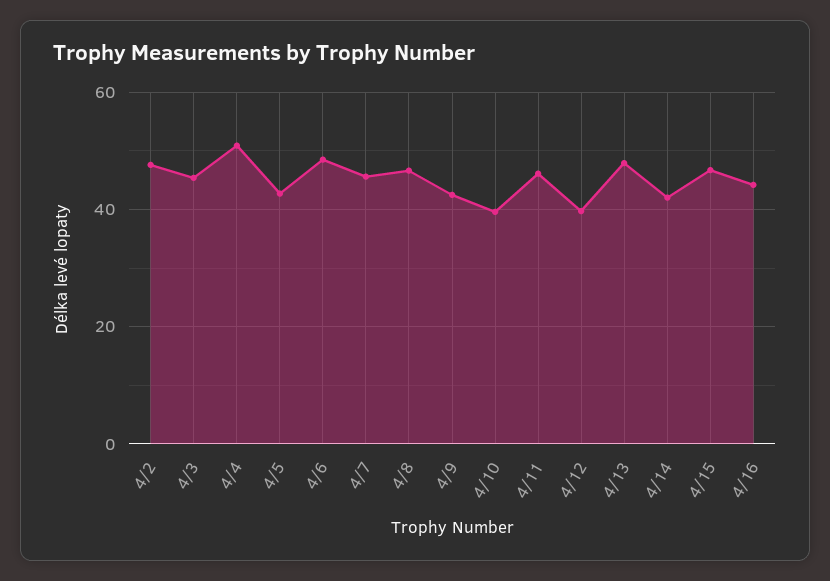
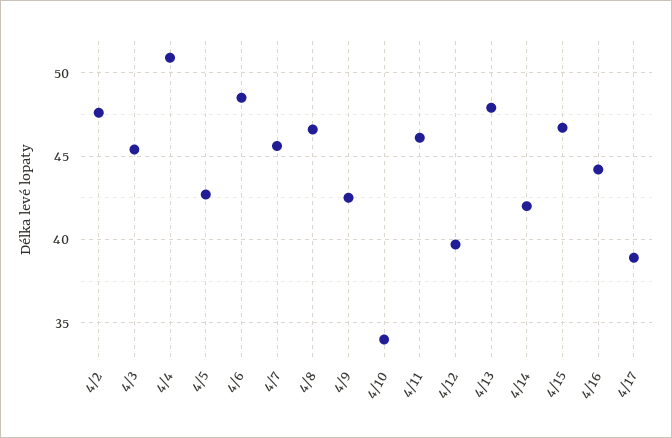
4/10: 40 -> 34
4/17: none -> 39

